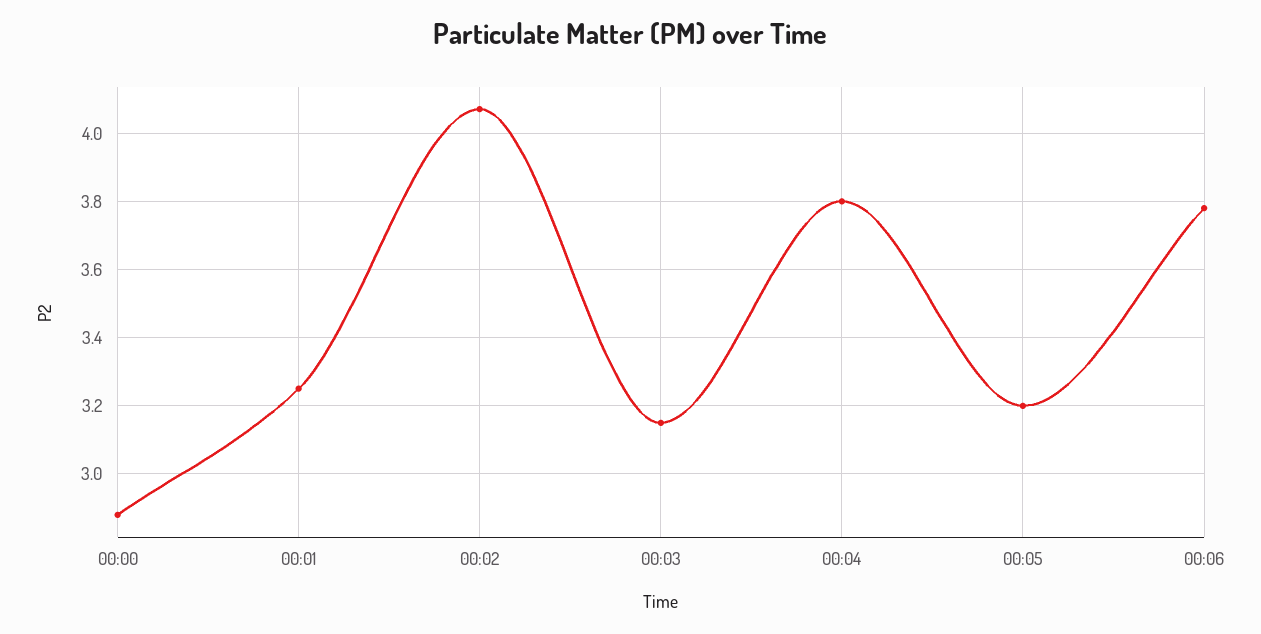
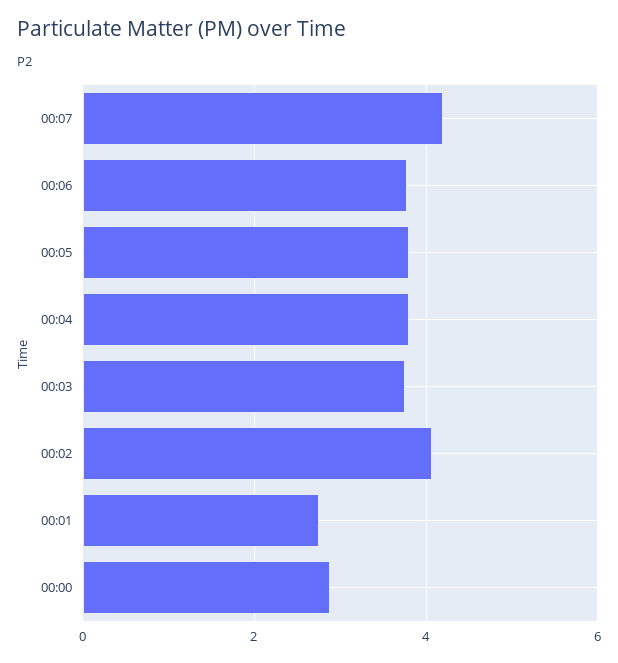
00:01: 3.25 -> 2.8
00:03: 3.15 -> 3.8
00:05: 3.2 -> 3.8
00:07: none -> 4.2

